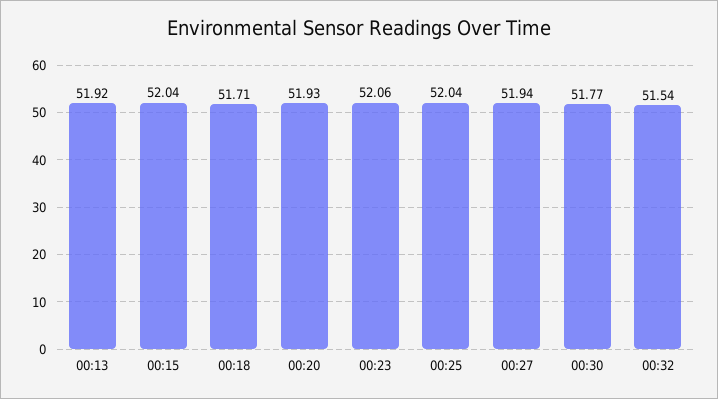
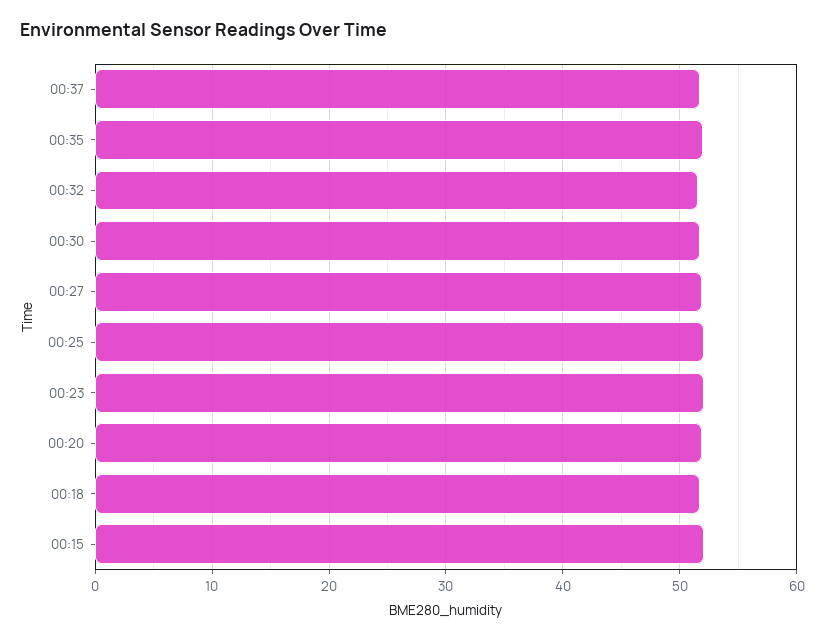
00:13: 51.92 -> none
00:37: none -> 52
00:35: none -> 52

